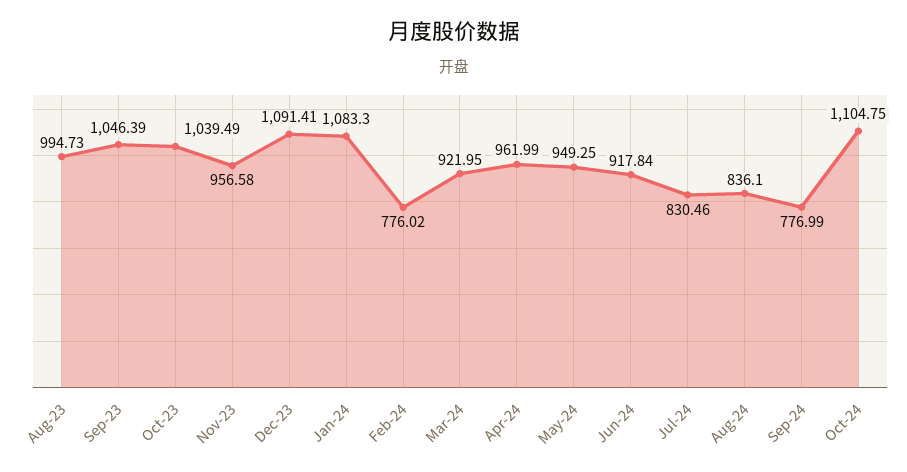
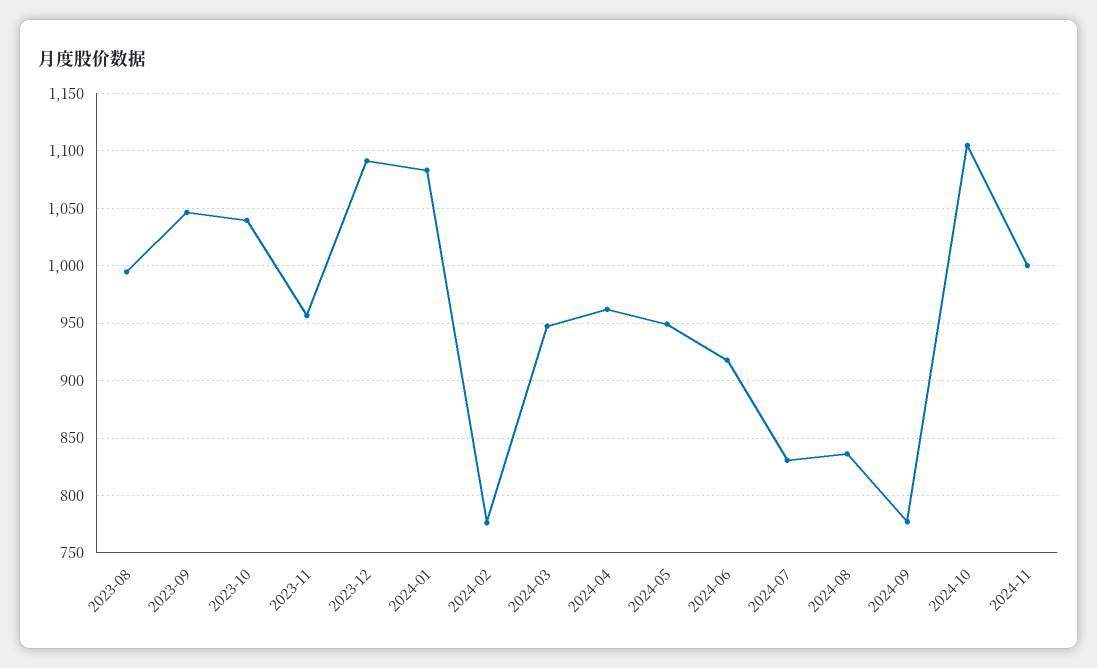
Mar-24: 921.95 -> 950
2024-11: none -> 1000

